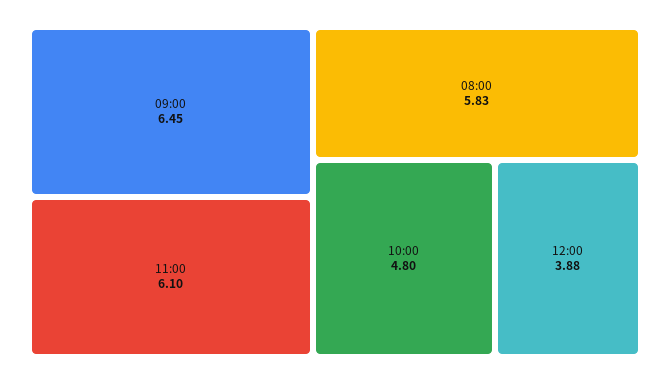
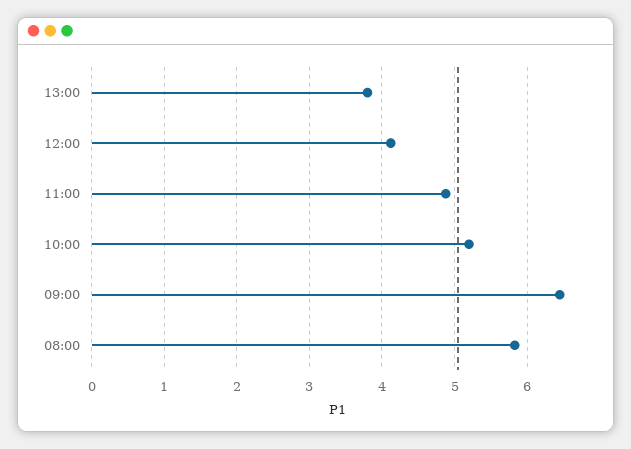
11:00: 6.1 -> 4.9
10:00: 4.8 -> 5.2
12:00: 3.88 -> 4.1
13:00: none -> 3.8

